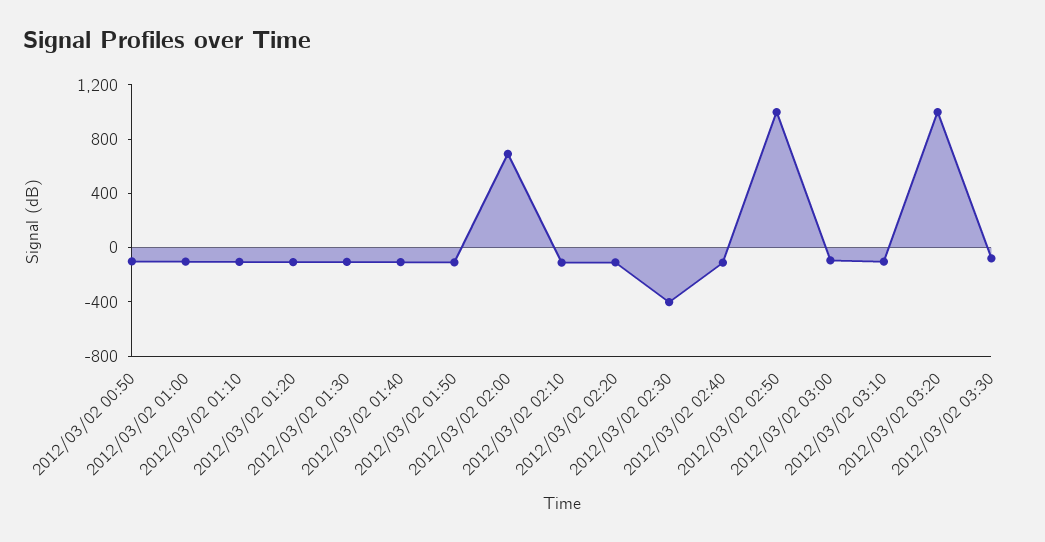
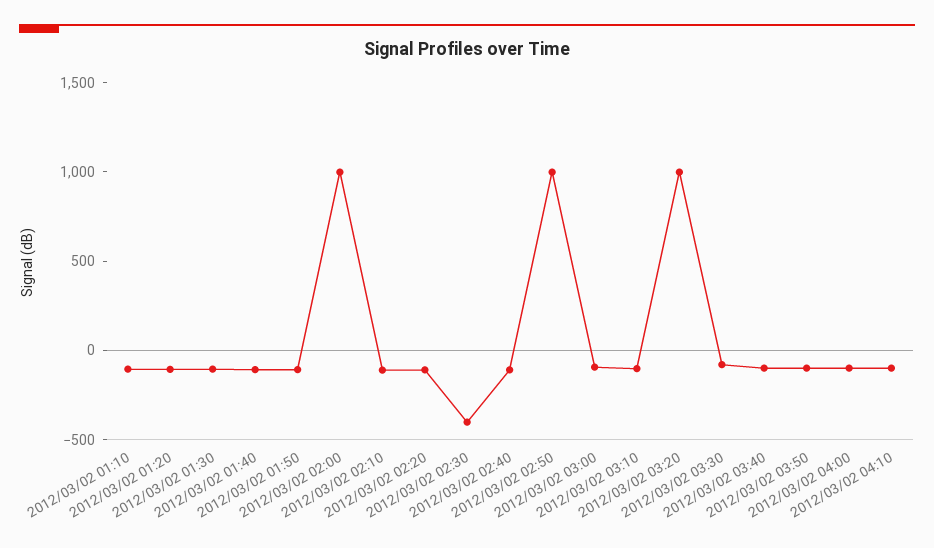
2012/03/02 00:50: -100 -> none
2012/03/02 01:00: -100 -> none
2012/03/02 02:00: 700 -> 1000
2012/03/02 03:40: none -> -100
2012/03/02 03:50: none -> -100
2012/03/02 04:00: none -> -100
2012/03/02 04:10: none -> -100

